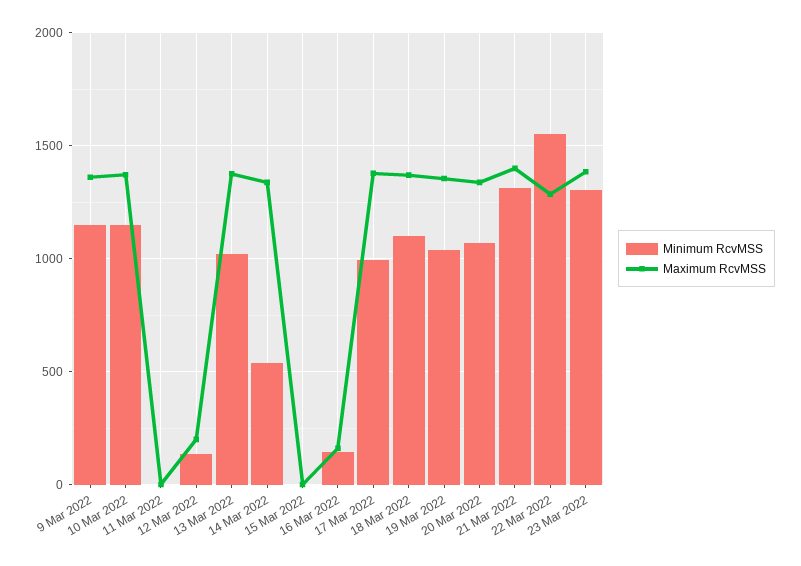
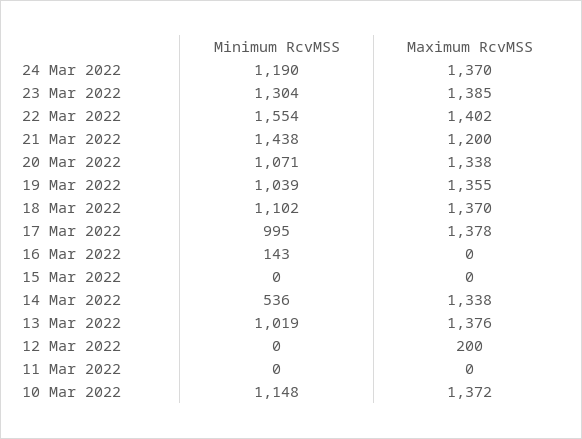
Minimum RcvMSS, 9 Mar 2022: 1150 -> none
Maximum RcvMSS, 9 Mar 2022: 1350 -> none
Minimum RcvMSS, 12 Mar 2022: 150 -> 0
Maximum RcvMSS, 16 Mar 2022: 150 -> 0
Minimum RcvMSS, 21 Mar 2022: 1300 -> 1438
Maximum RcvMSS, 21 Mar 2022: 1400 -> 1200
Maximum RcvMSS, 22 Mar 2022: 1300 -> 1402
Minimum RcvMSS, 24 Mar 2022: none -> 1190
Maximum RcvMSS, 24 Mar 2022: none -> 1370

